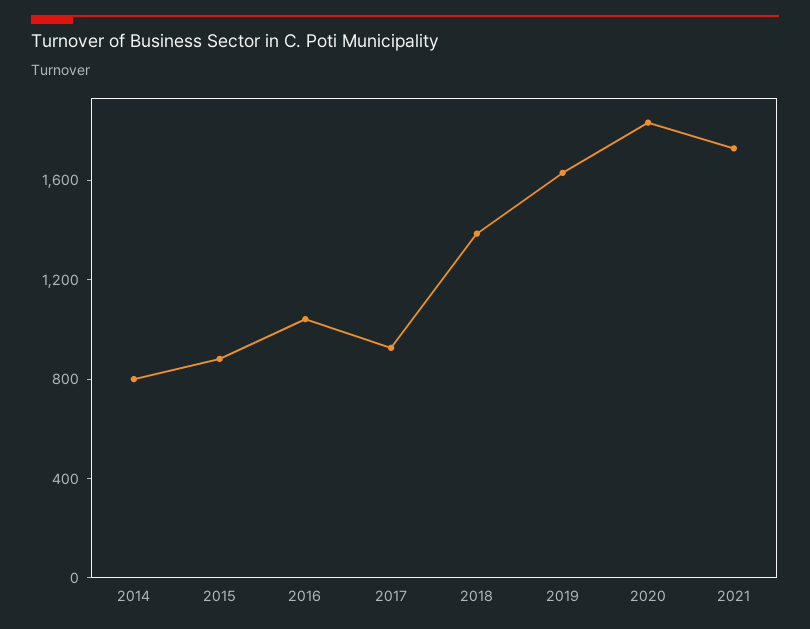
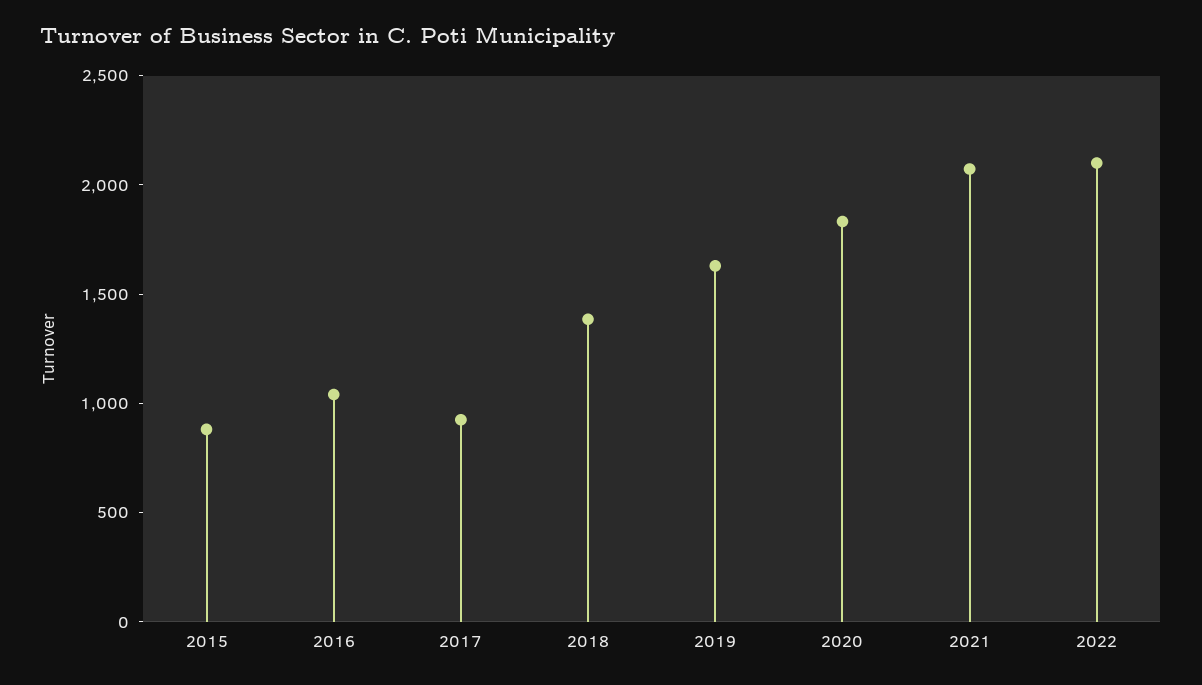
2014: 800 -> none
2021: 1700 -> 2100
2022: none -> 2100

